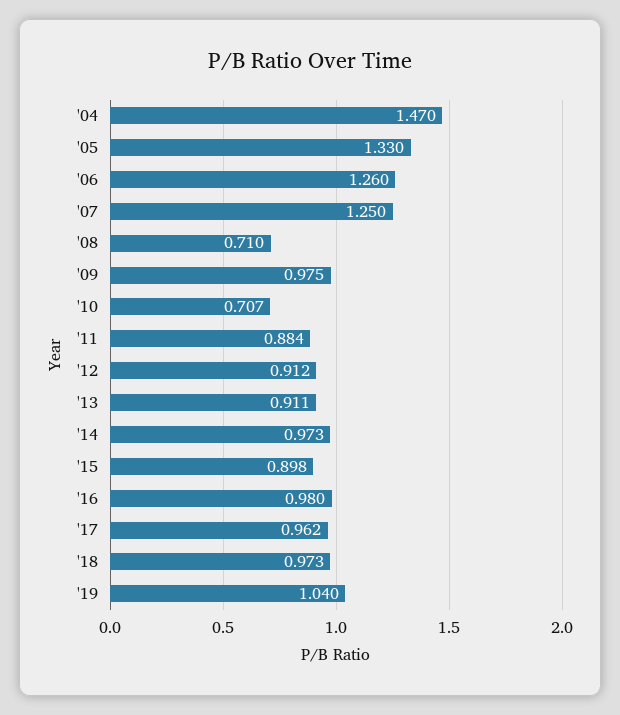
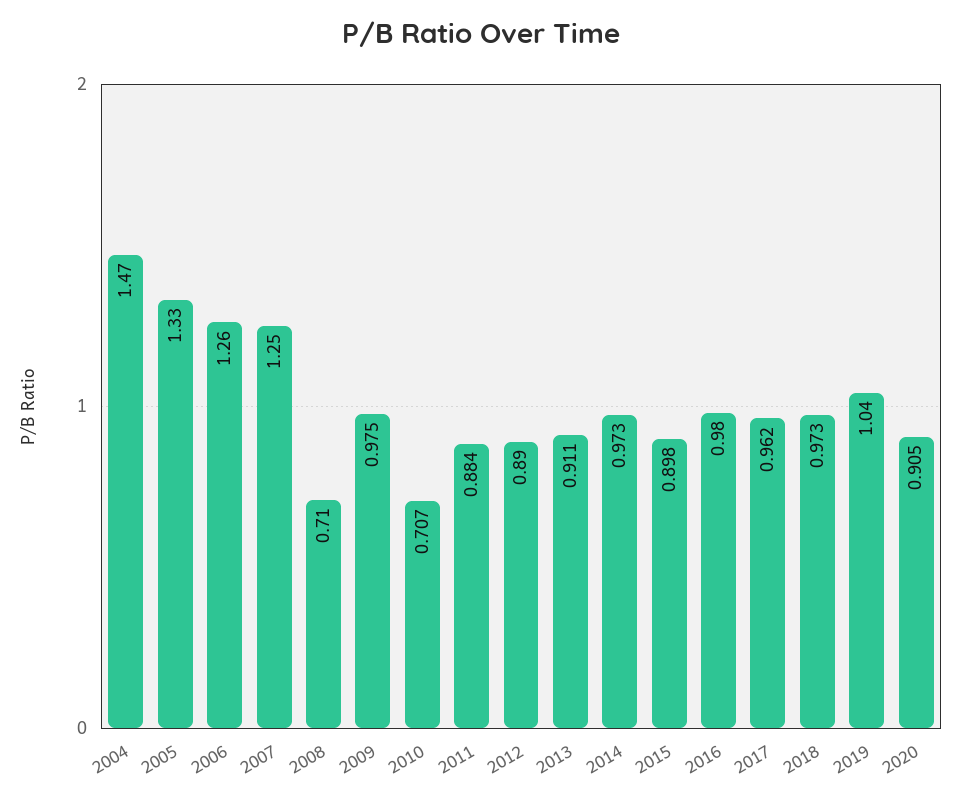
'12: 0.912 -> 0.89
2020: none -> 0.905

